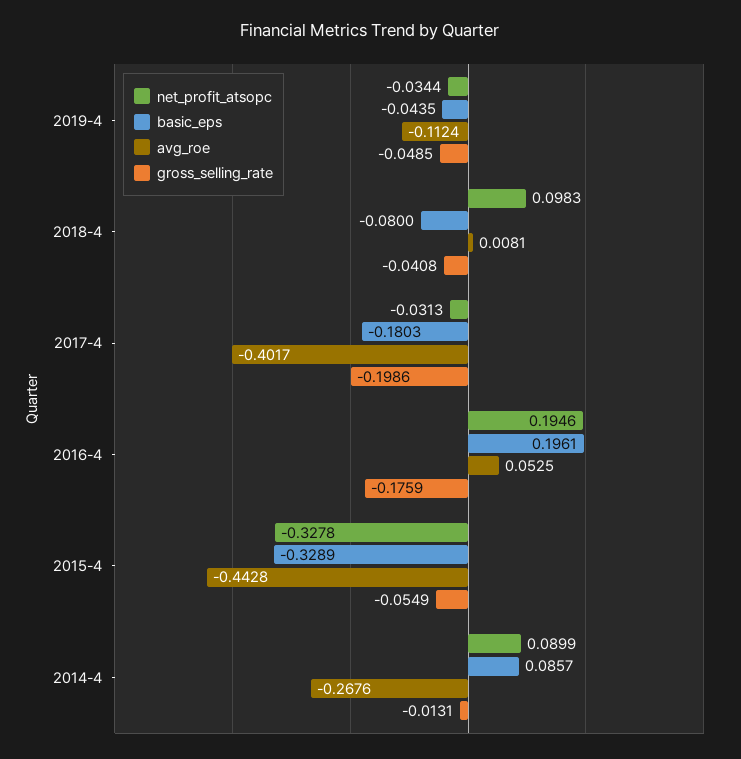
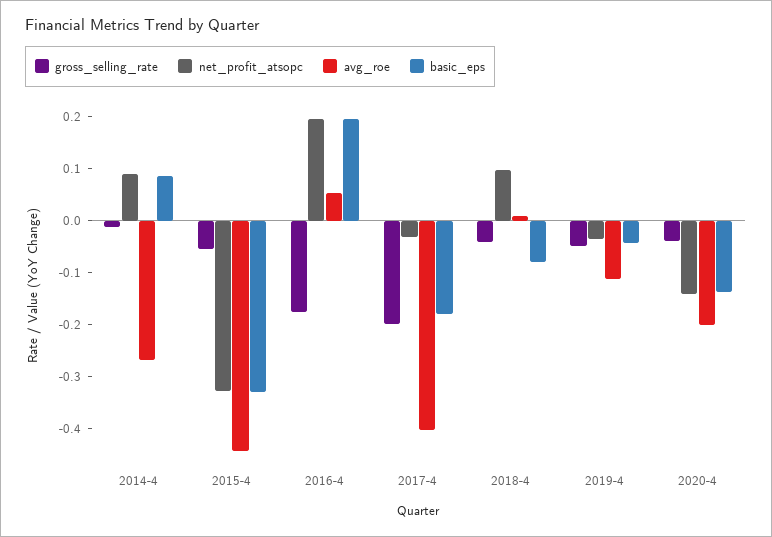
gross_selling_rate, 2020-4: none -> -0.04
net_profit_atsopc, 2020-4: none -> -0.14
avg_roe, 2020-4: none -> -0.2
basic_eps, 2020-4: none -> -0.14

